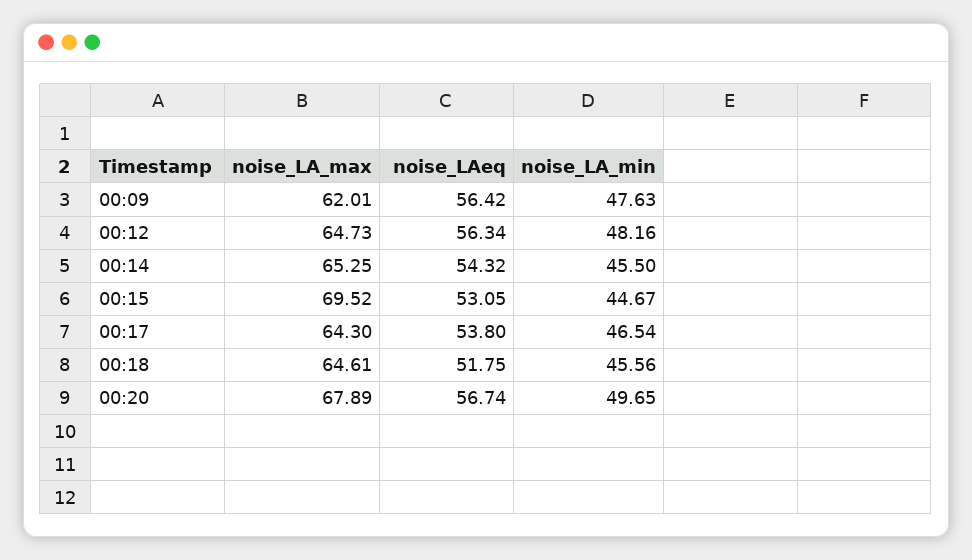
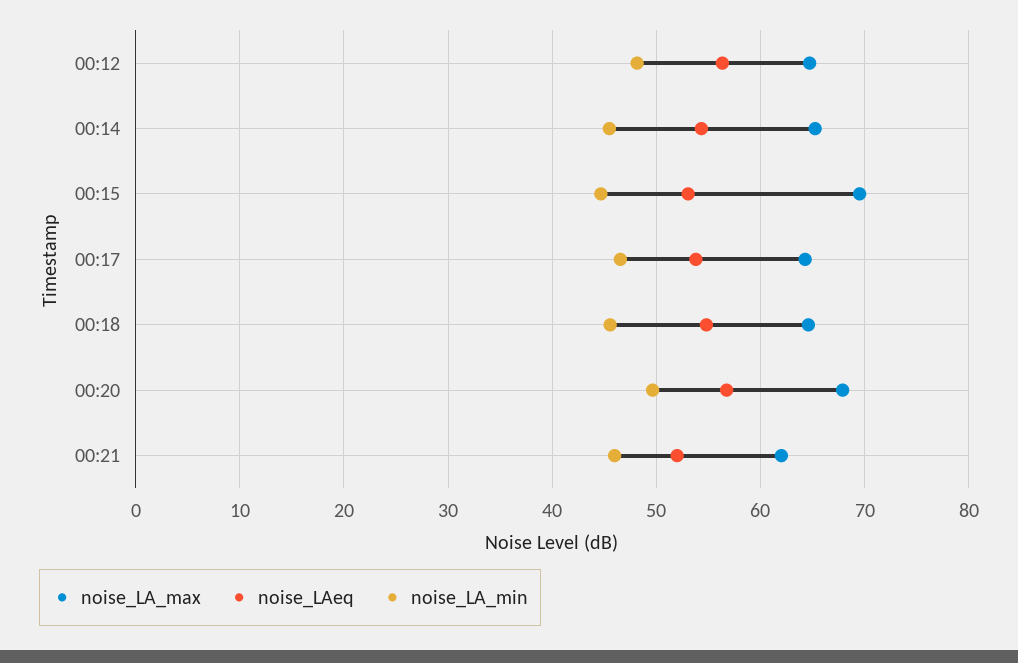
noise_LA_max, 00:09: 62.01 -> none
noise_LAeq, 00:09: 56.42 -> none
noise_LA_min, 00:09: 47.63 -> none
noise_LAeq, 00:18: 51.75 -> 55
noise_LA_max, 00:21: none -> 62
noise_LAeq, 00:21: none -> 52
noise_LA_min, 00:21: none -> 46

